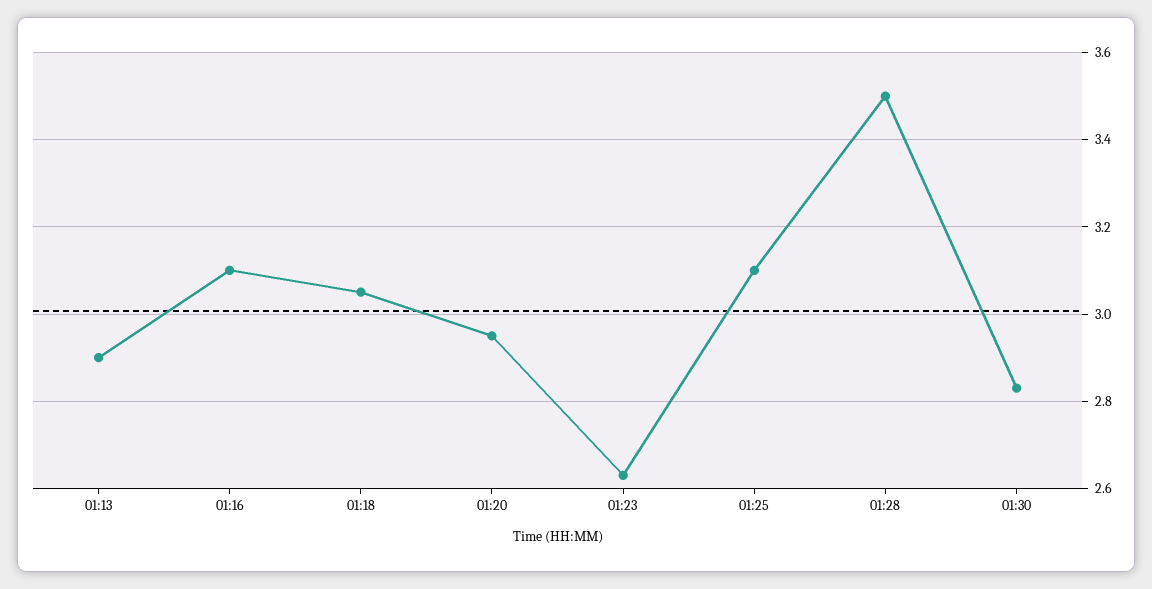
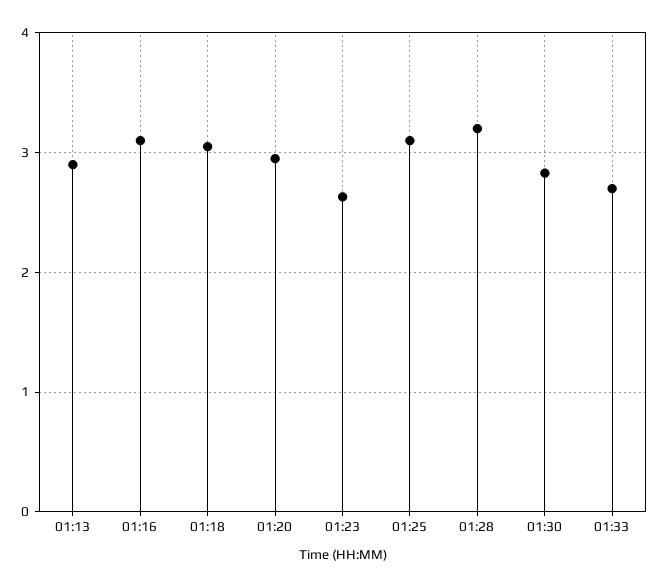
01:28: 3.5 -> 3.2
01:33: none -> 2.7

